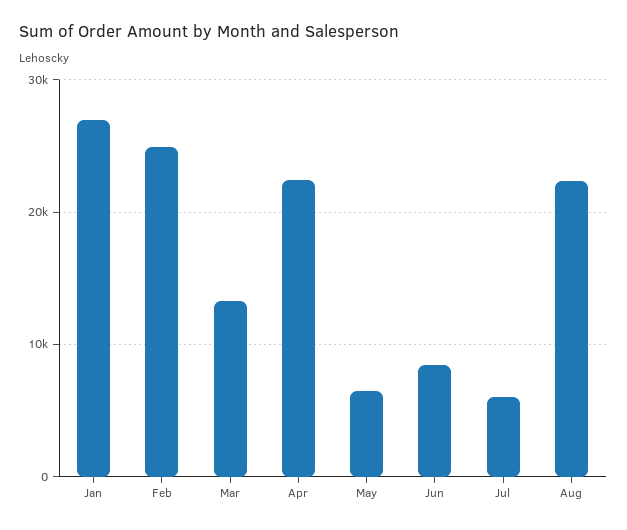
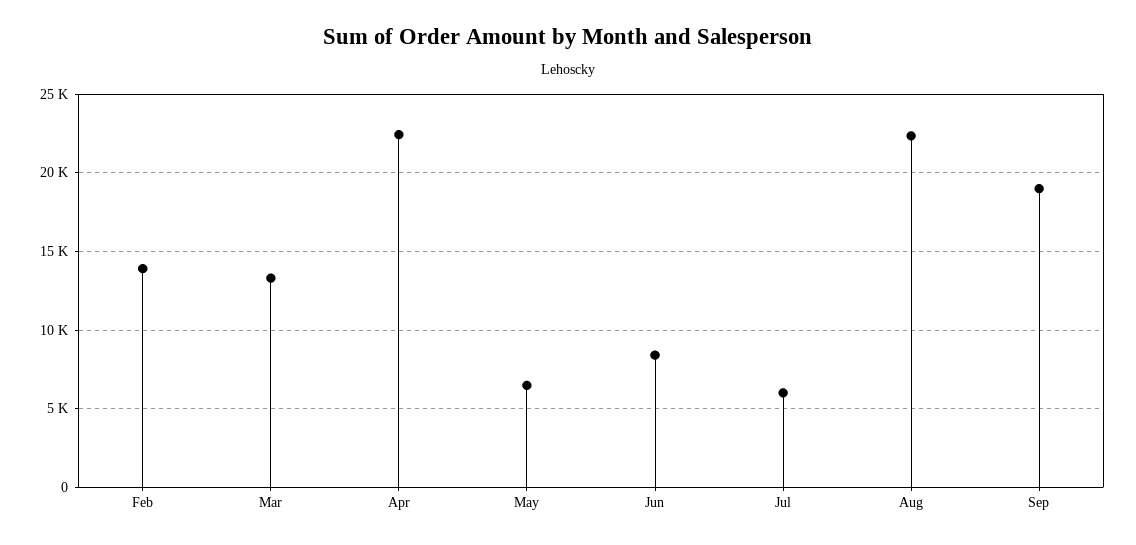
Jan: 27000 -> none
Feb: 25000 -> 14000
Sep: none -> 19000

